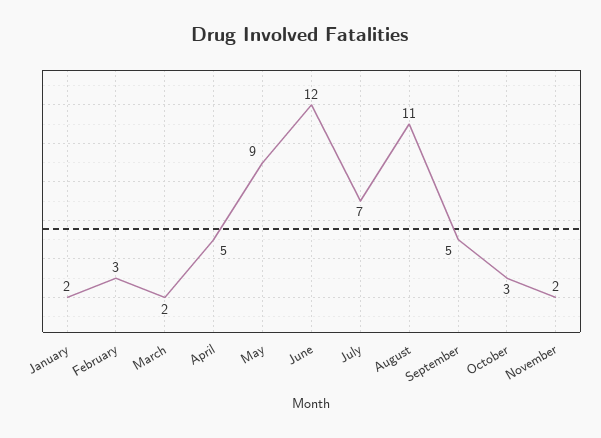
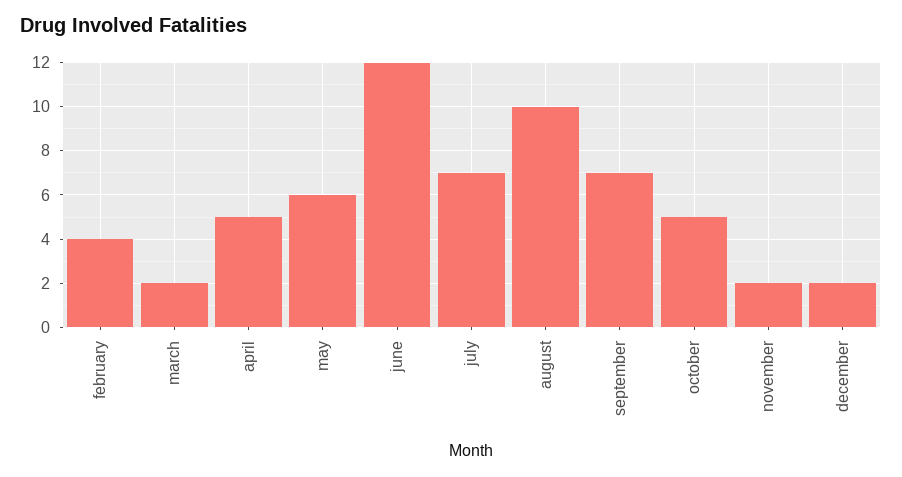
January: 2 -> none
February: 3 -> 4
May: 9 -> 6
August: 11 -> 10
September: 5 -> 7
October: 3 -> 5
december: none -> 2

